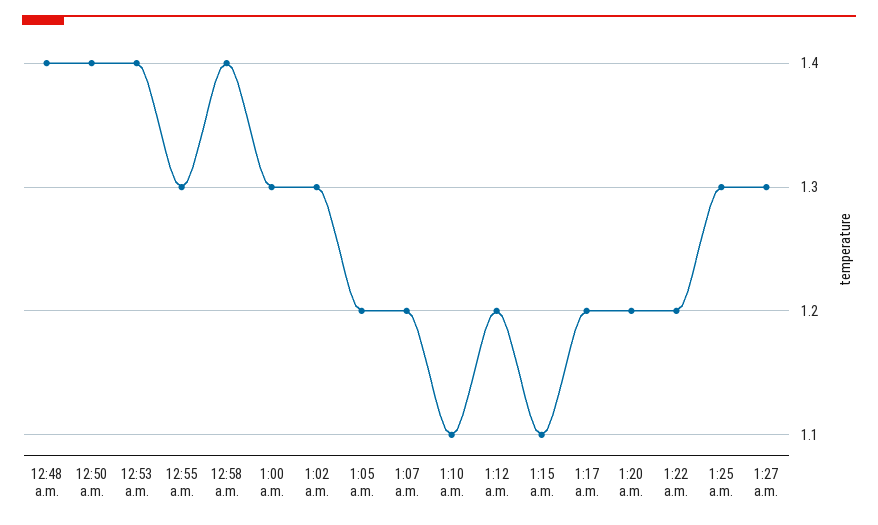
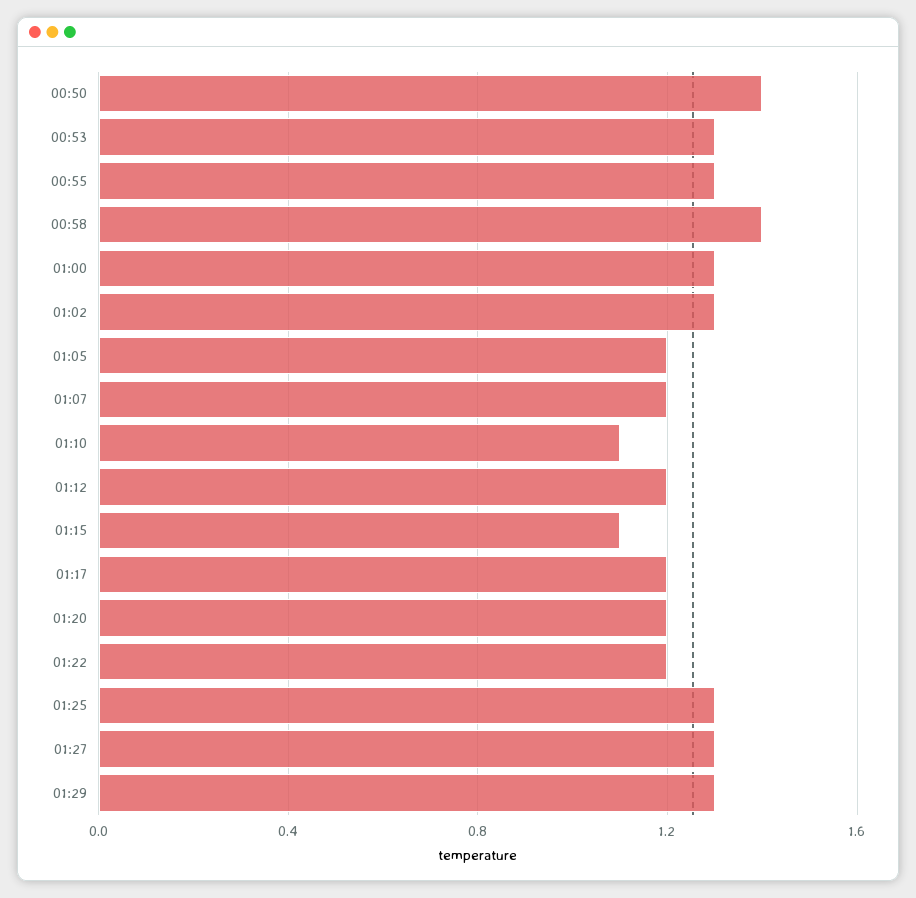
12:48 a.m.: 1.4 -> none
12:53 a.m.: 1.4 -> 1.3
01:29: none -> 1.3

